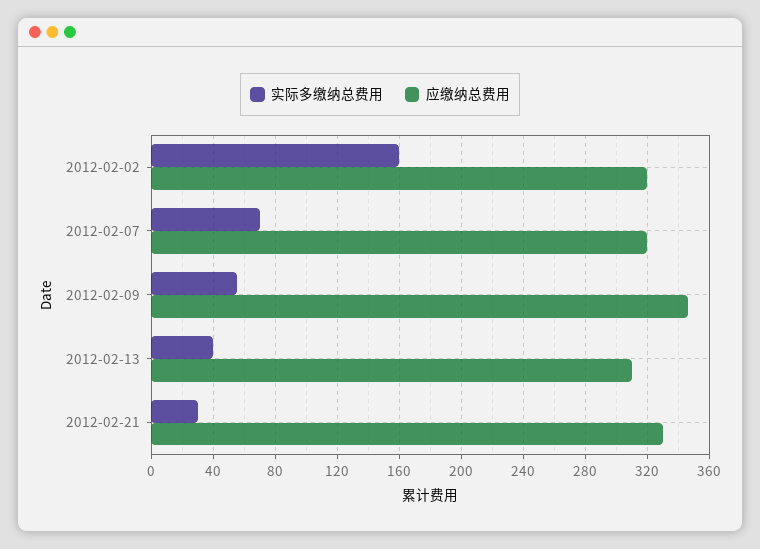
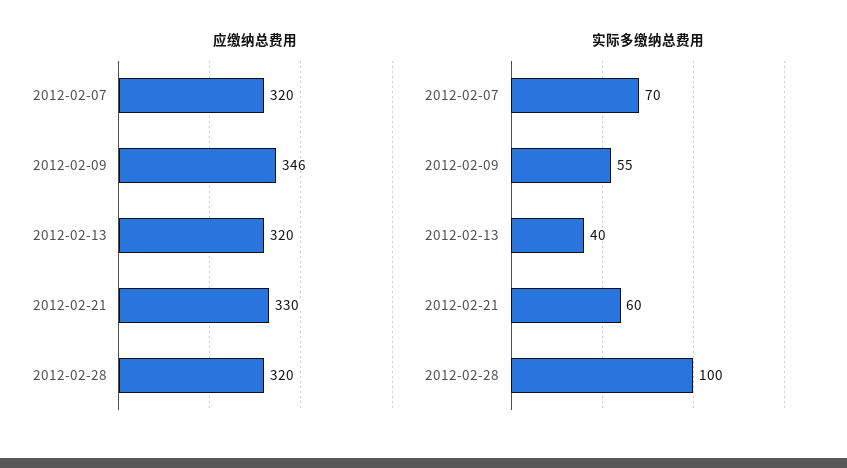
实际多缴纳总费用, 2012-02-02: 160 -> none
应缴纳总费用, 2012-02-02: 320 -> none
应缴纳总费用, 2012-02-13: 310 -> 320
实际多缴纳总费用, 2012-02-21: 30 -> 60
应缴纳总费用, 2012-02-28: none -> 320
实际多缴纳总费用, 2012-02-28: none -> 100

